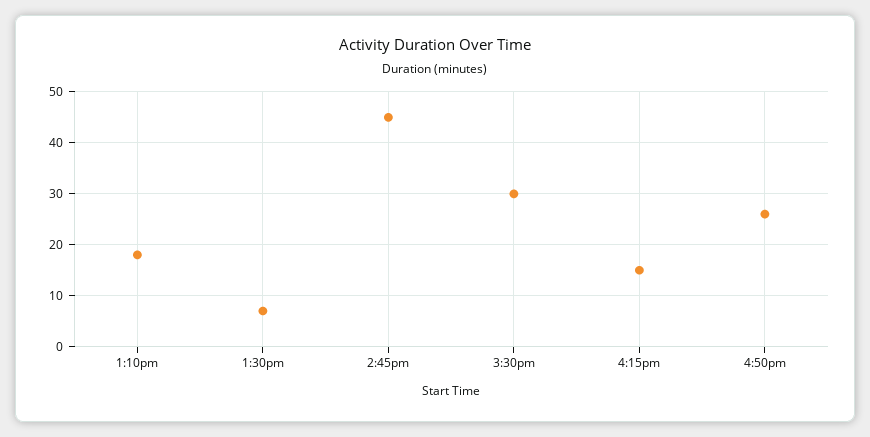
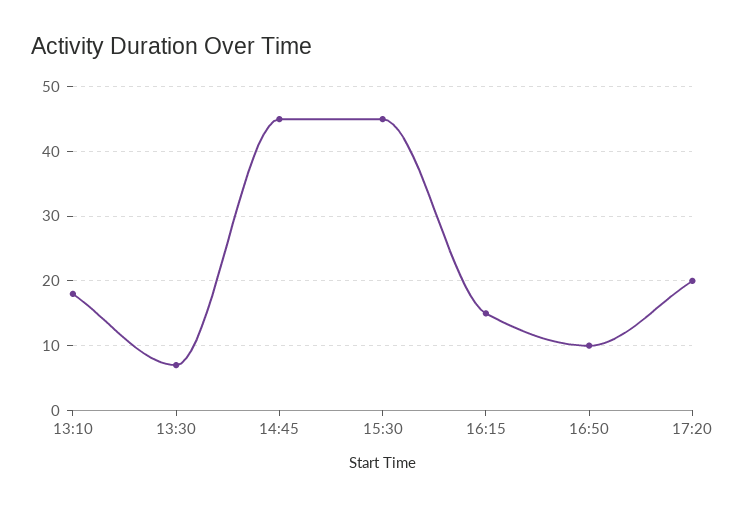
3:30pm: 30 -> 45
4:50pm: 25 -> 10
17:20: none -> 20

